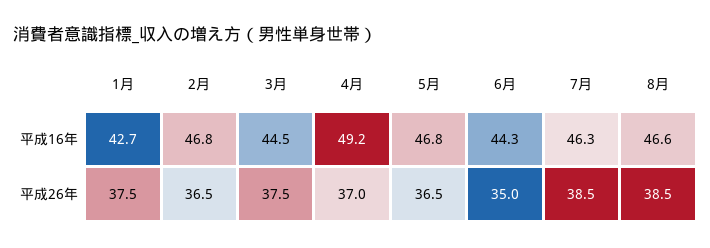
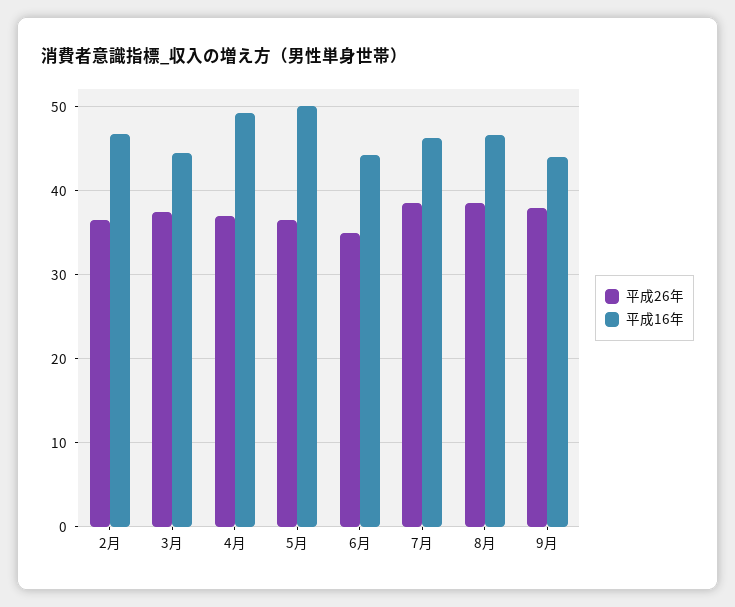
平成16年, 1月: 42.7 -> none
平成16年, 5月: 46.8 -> 50
平成26年, 1月: 37.5 -> none
平成26年, 9月: none -> 38
平成16年, 9月: none -> 44

